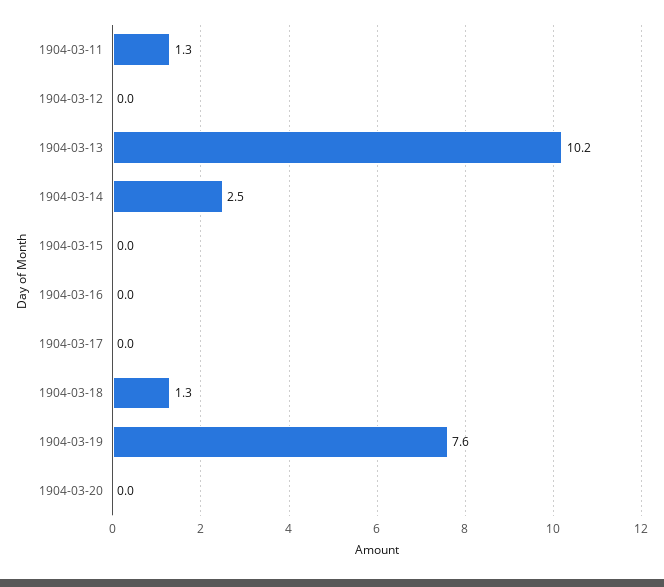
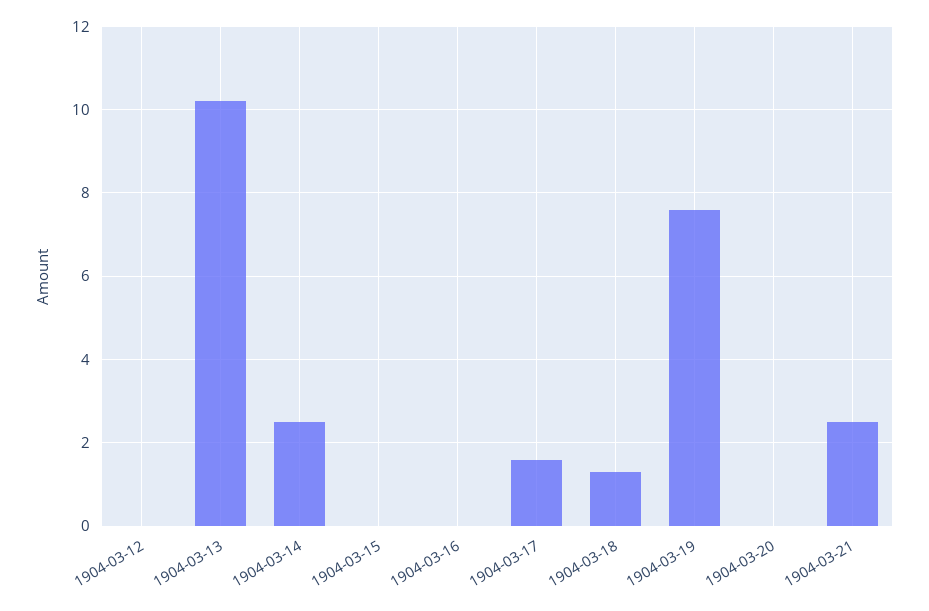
1904-03-11: 1.3 -> none
1904-03-17: 0 -> 1.5
1904-03-21: none -> 2.5

